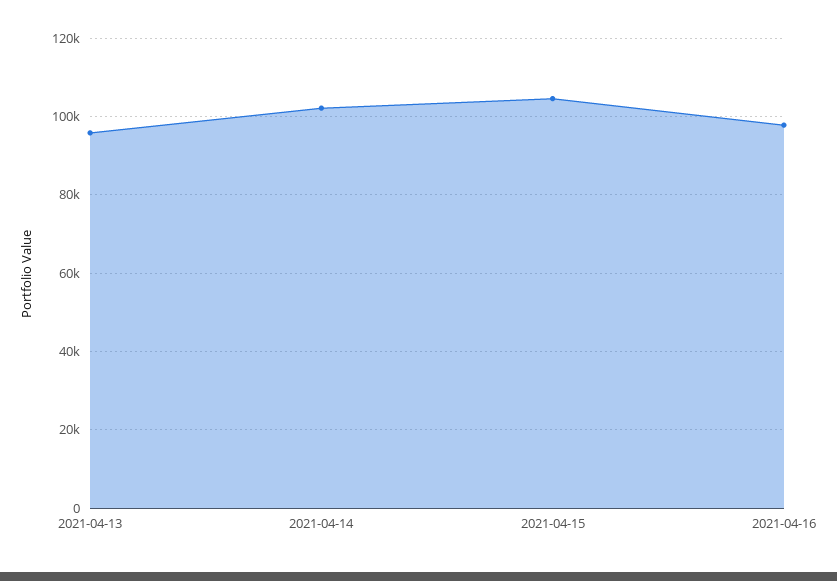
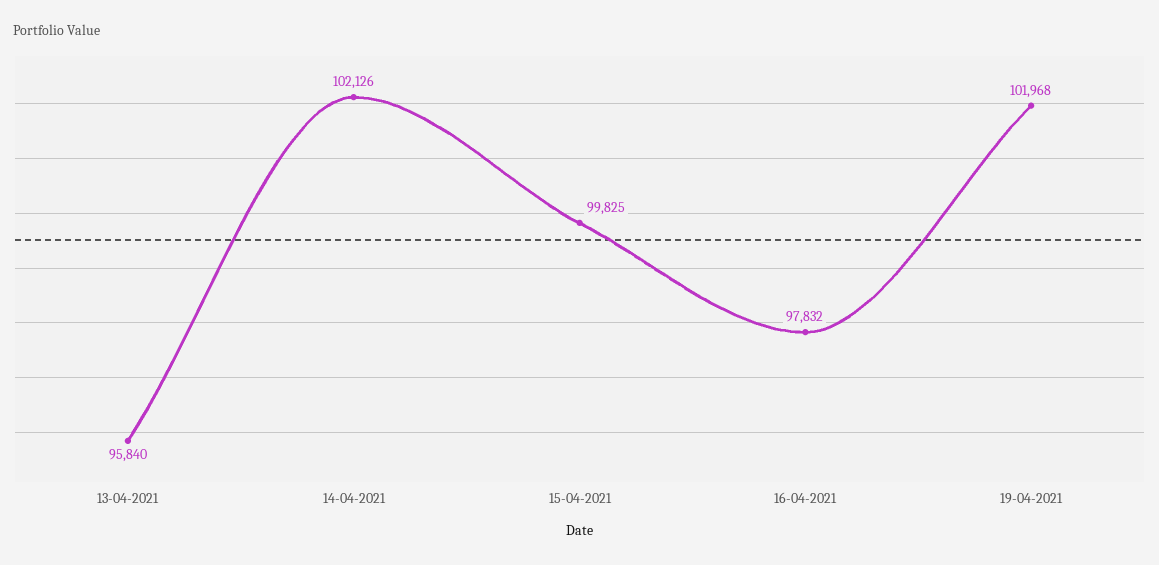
2021-04-15: 104000 -> 99825
19-04-2021: none -> 101968

